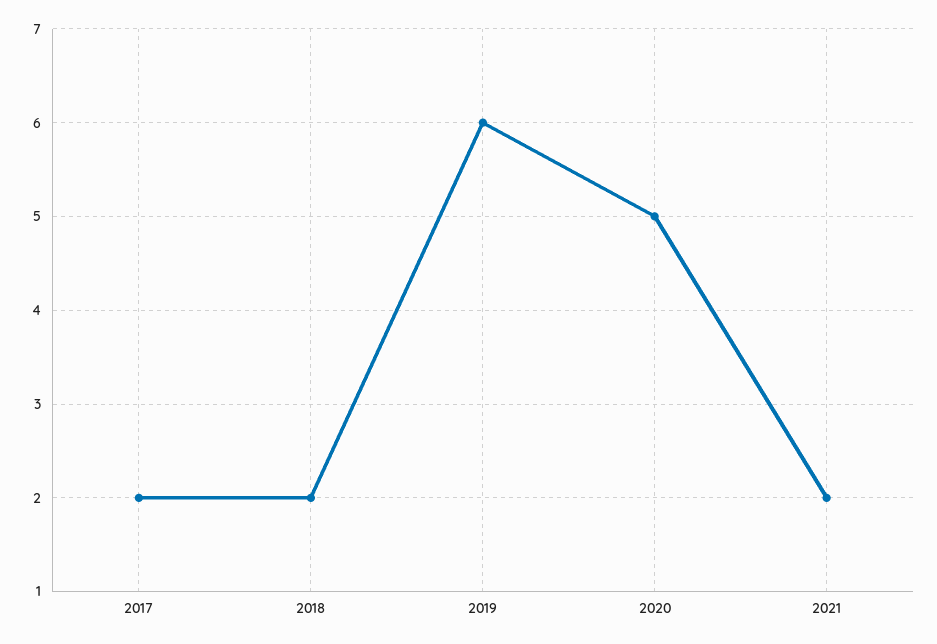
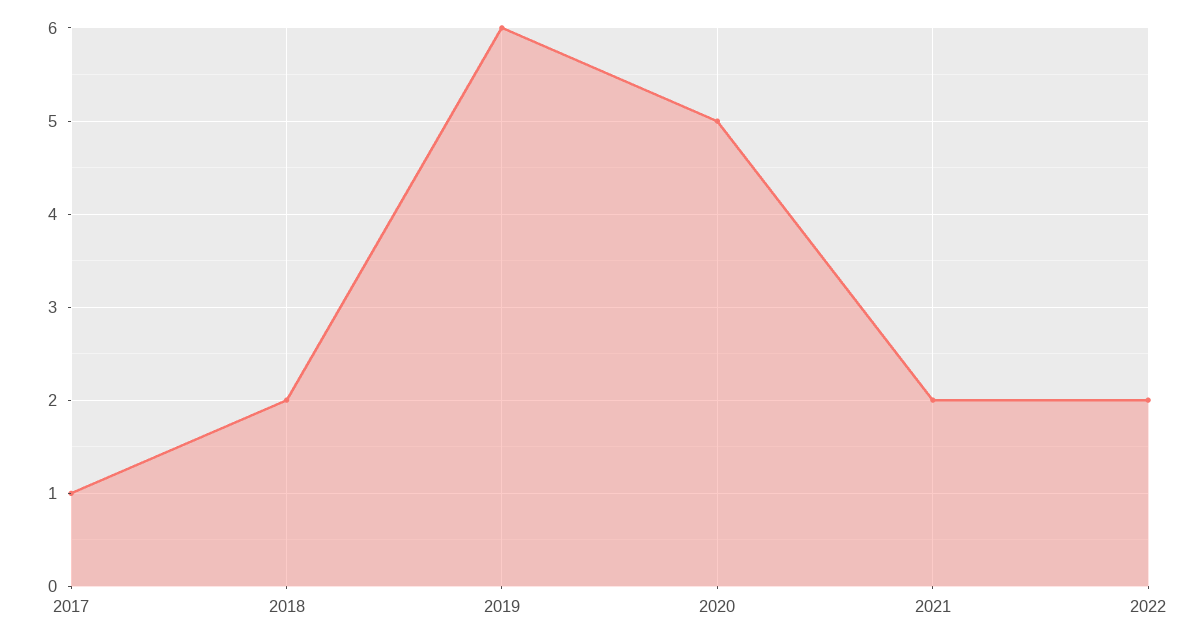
2017: 2 -> 1
2022: none -> 2

